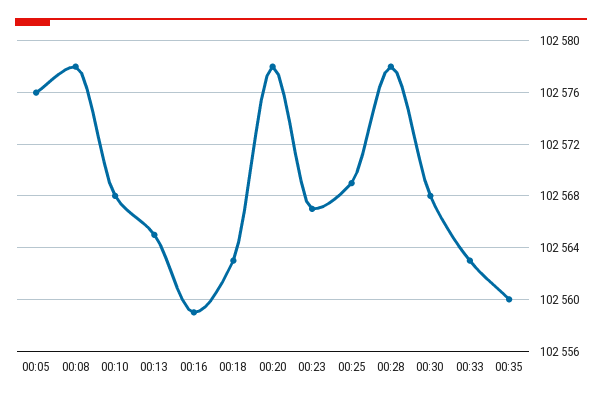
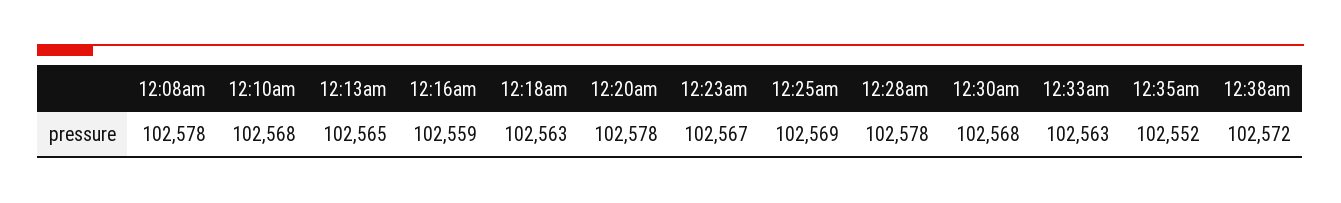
00:05: 102576 -> none
00:35: 102560 -> 102552
12:38am: none -> 102572

